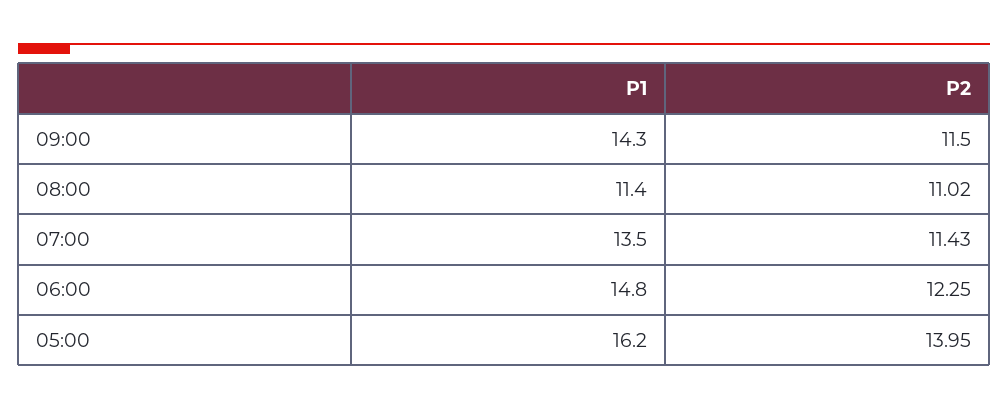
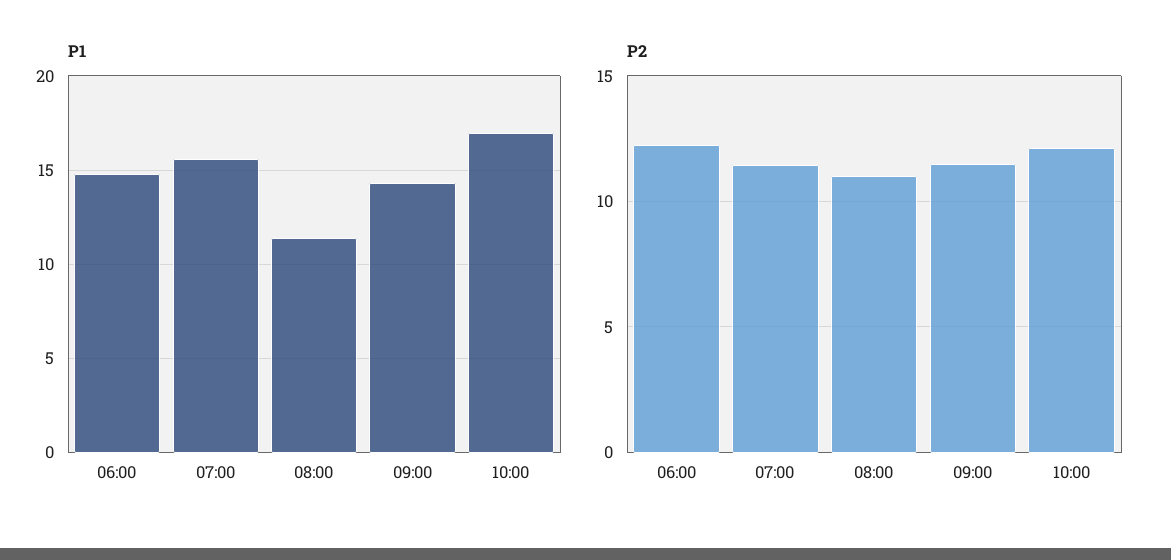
P1, 07:00: 13.5 -> 15.5
P1, 05:00: 16.2 -> none
P2, 05:00: 13.95 -> none
P1, 10:00: none -> 17
P2, 10:00: none -> 12

